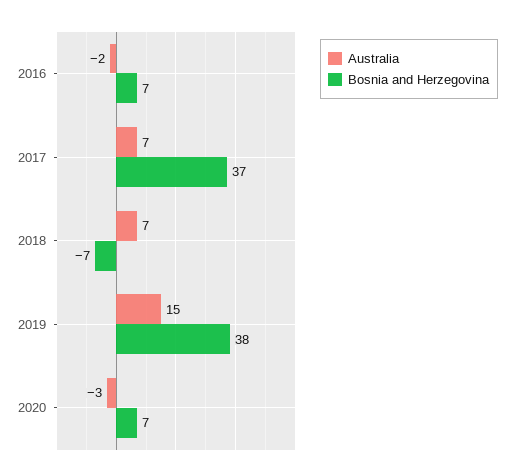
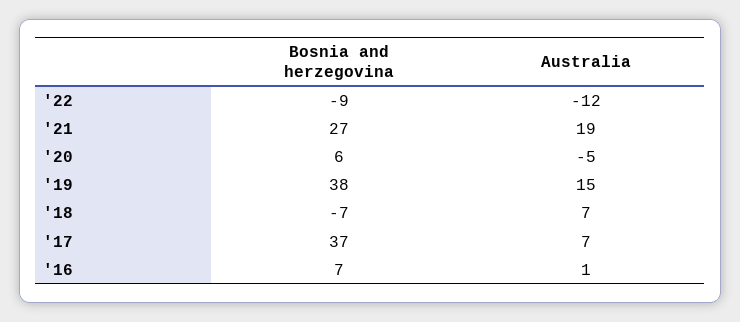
Australia, 2016: -2 -> 1
Australia, 2020: -3 -> -5
Bosnia and Herzegovina, 2020: 7 -> 6
Bosnia and Herzegovina, '22: none -> -9
Australia, '22: none -> -12
Bosnia and Herzegovina, '21: none -> 27
Australia, '21: none -> 19

